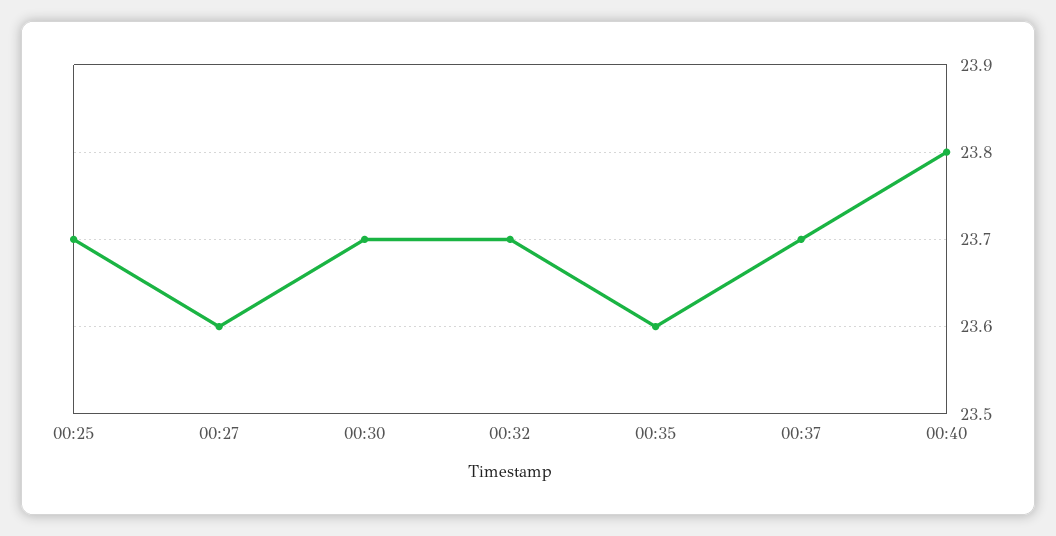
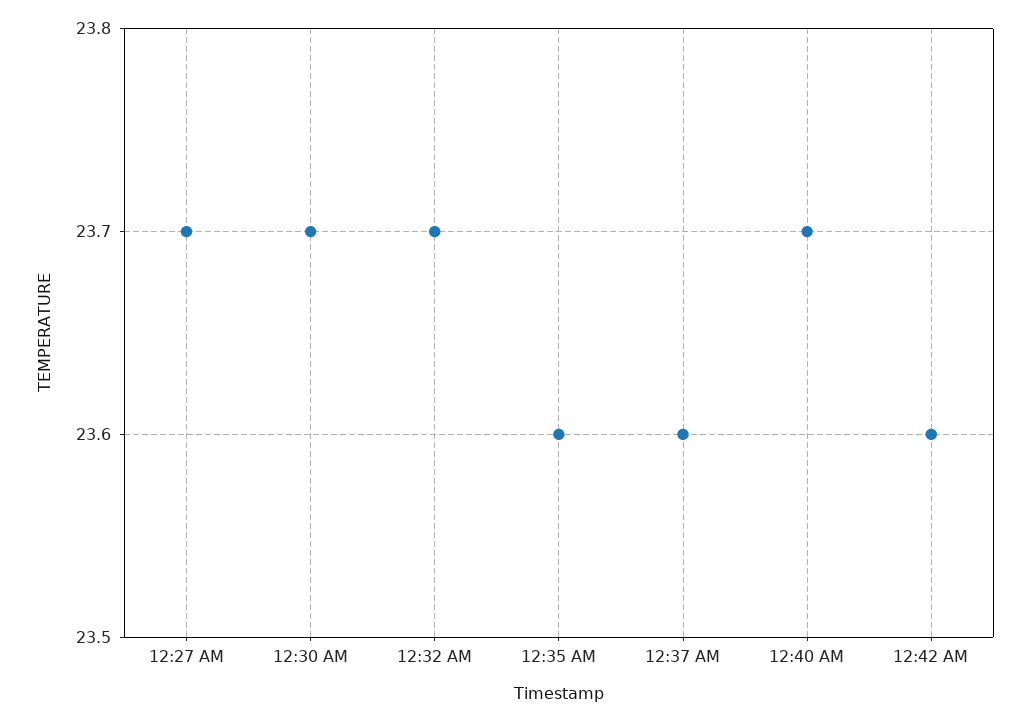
00:25: 23.7 -> none
00:27: 23.6 -> 23.7
00:37: 23.7 -> 23.6
00:40: 23.8 -> 23.7
12:42 AM: none -> 23.6

